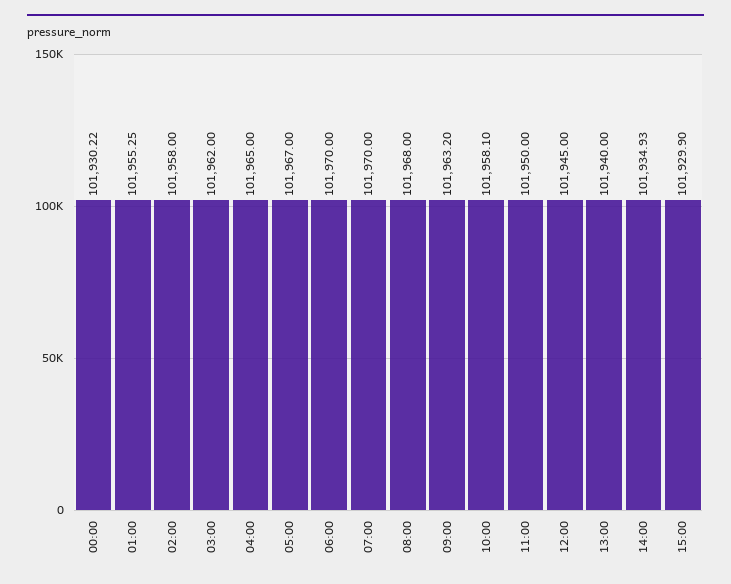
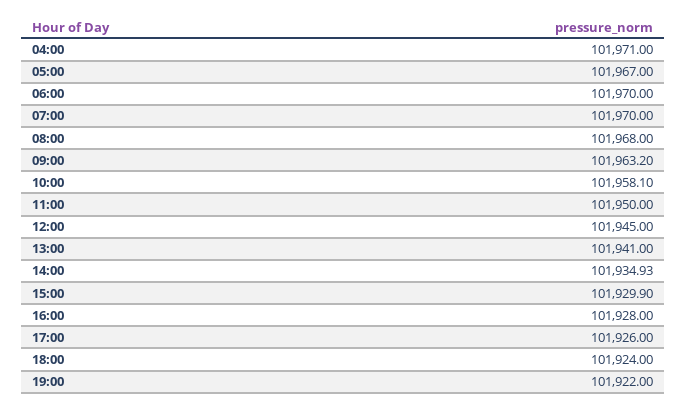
00:00: 101930.22 -> none
01:00: 101955.25 -> none
02:00: 101958 -> none
03:00: 101962 -> none
04:00: 101965 -> 101971
13:00: 101940 -> 101941
16:00: none -> 101928
17:00: none -> 101926
18:00: none -> 101924
19:00: none -> 101922

